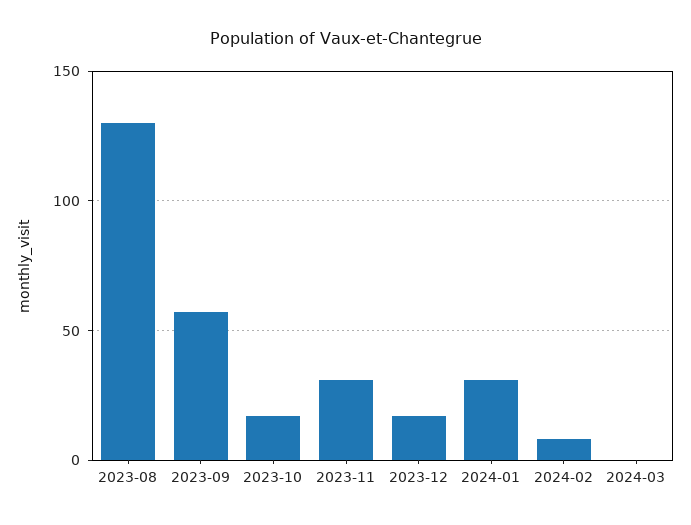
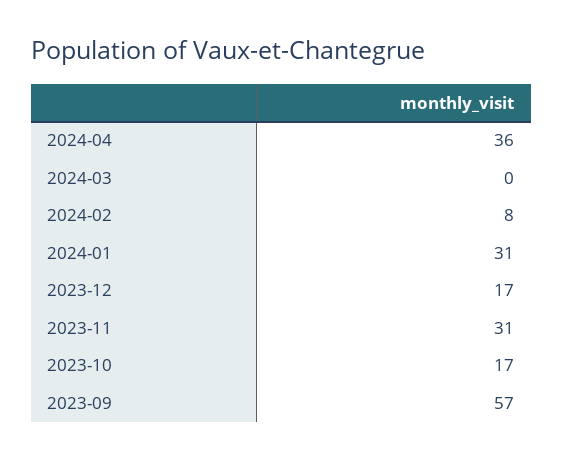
2023-08: 130 -> none
2024-04: none -> 36

